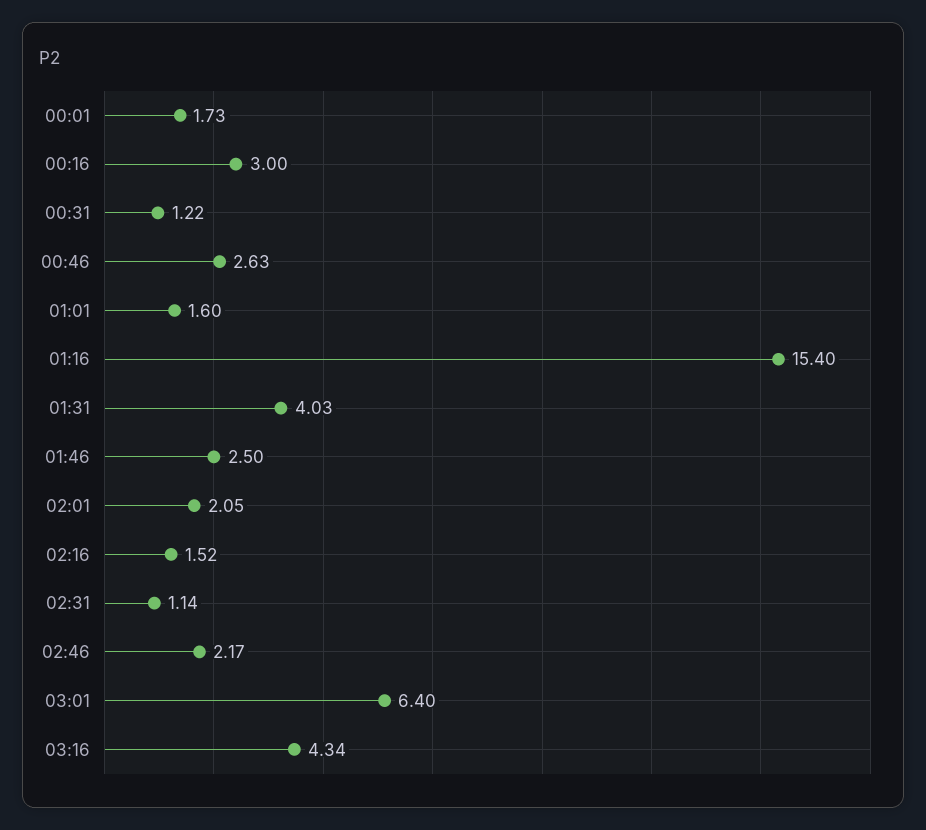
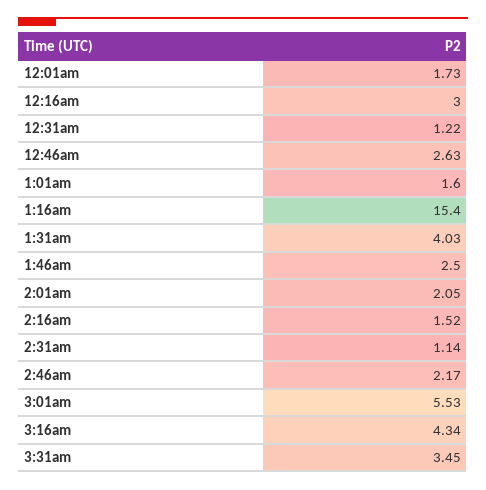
03:01: 6.4 -> 5.53
3:31am: none -> 3.45

